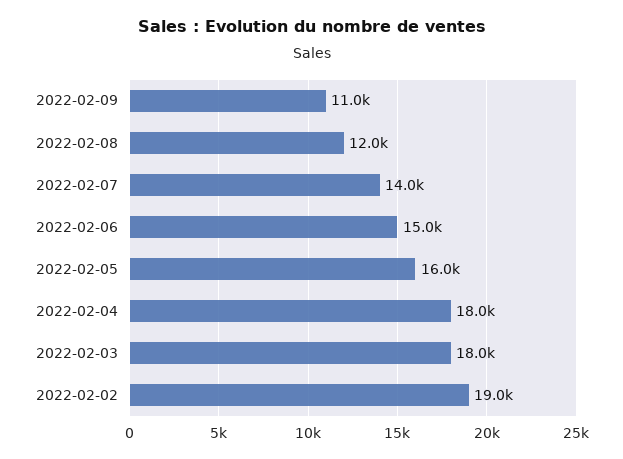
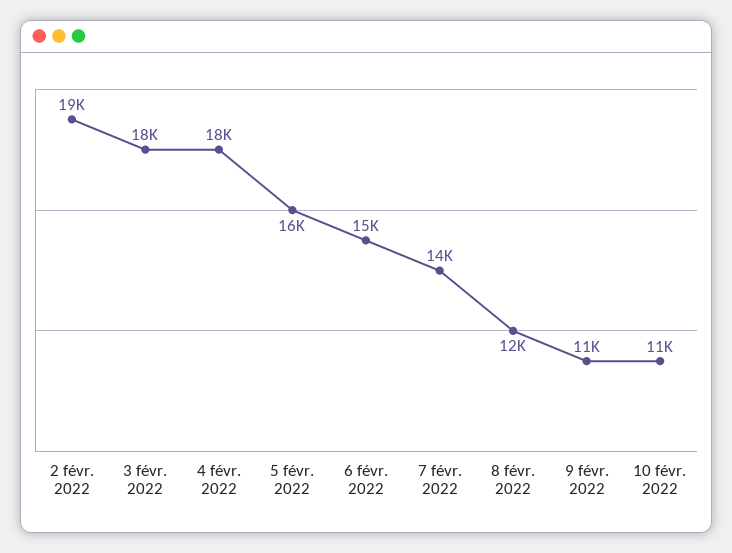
10 févr. 2022: none -> 11000

